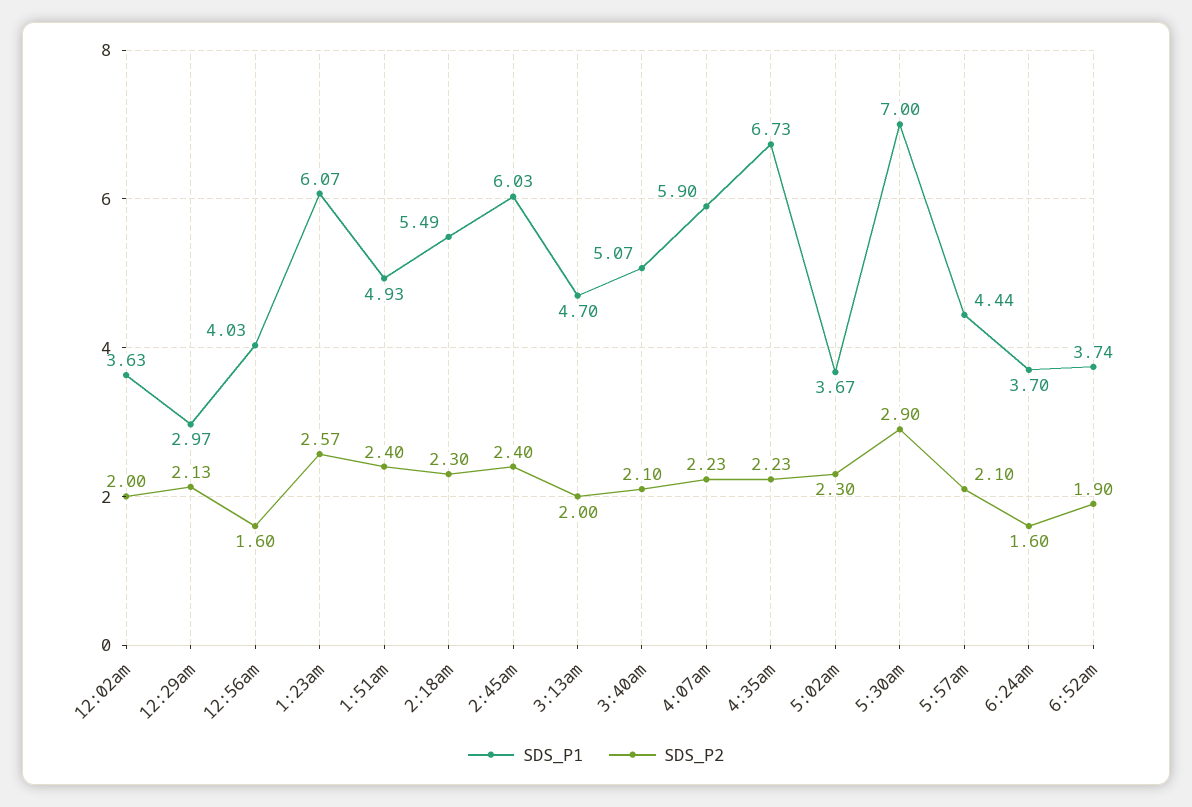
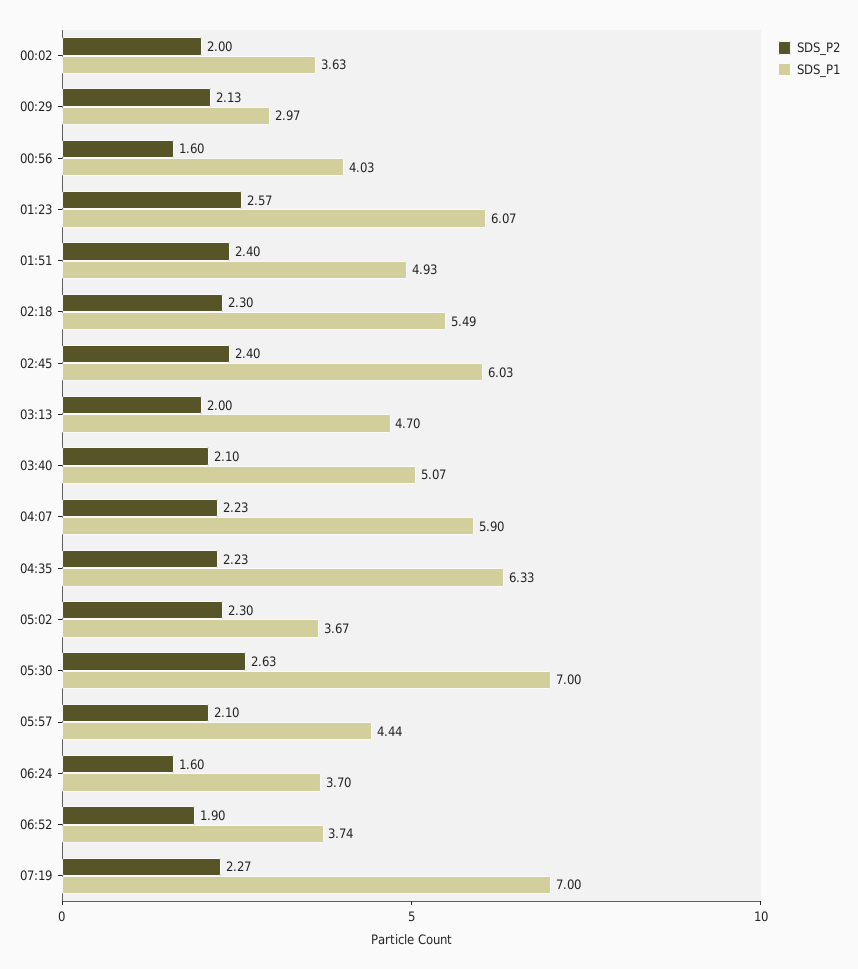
SDS_P1, 4:35am: 6.73 -> 6.33
SDS_P2, 5:30am: 2.9 -> 2.63
SDS_P2, 07:19: none -> 2.27
SDS_P1, 07:19: none -> 7

